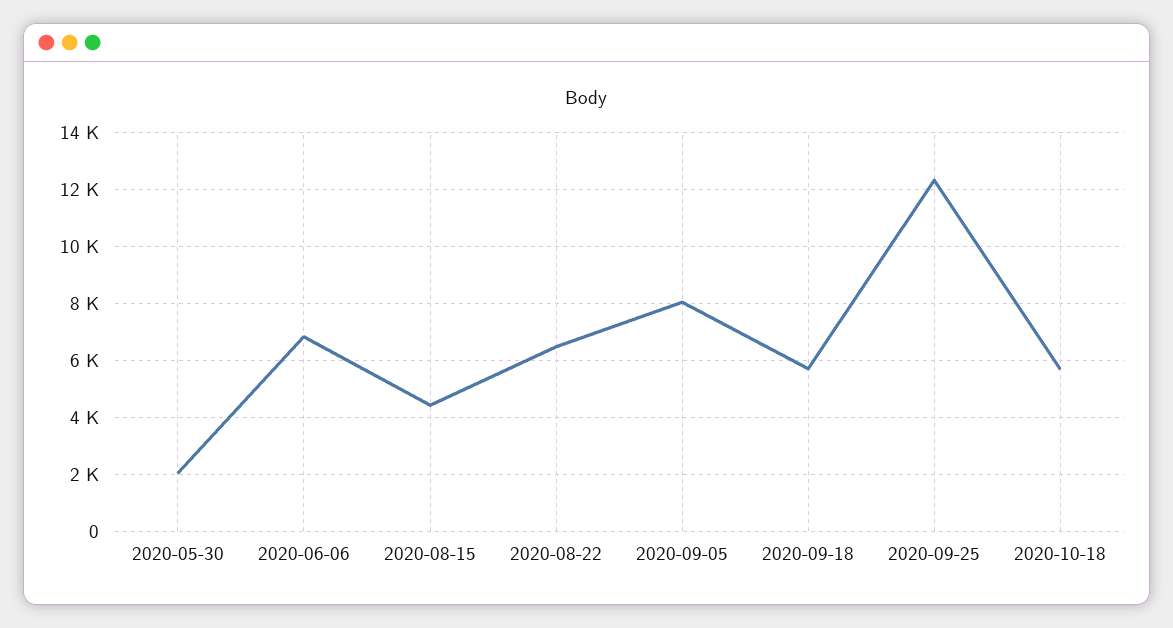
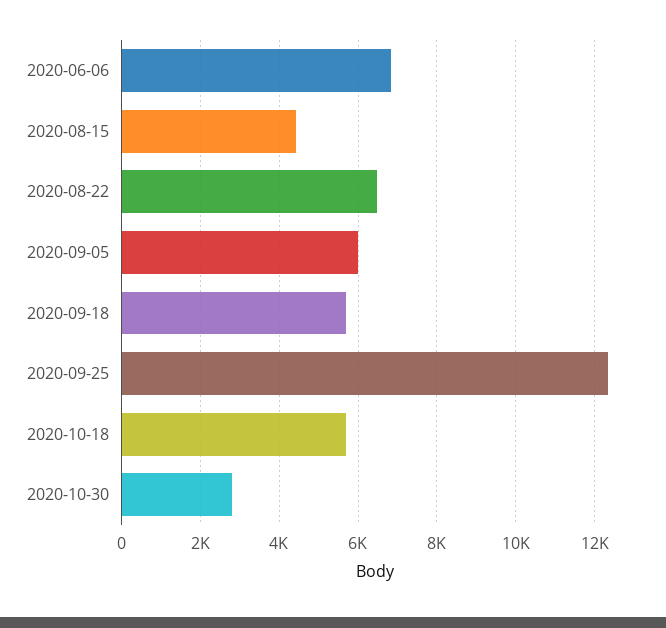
2020-05-30: 2000 -> none
2020-09-05: 8000 -> 6000
2020-10-30: none -> 2800

